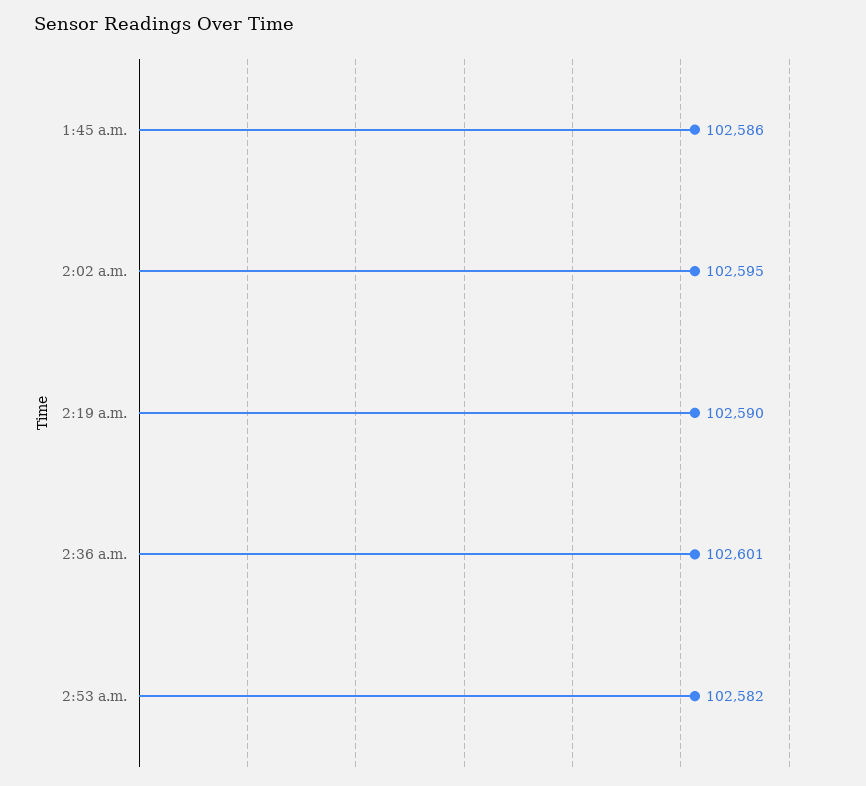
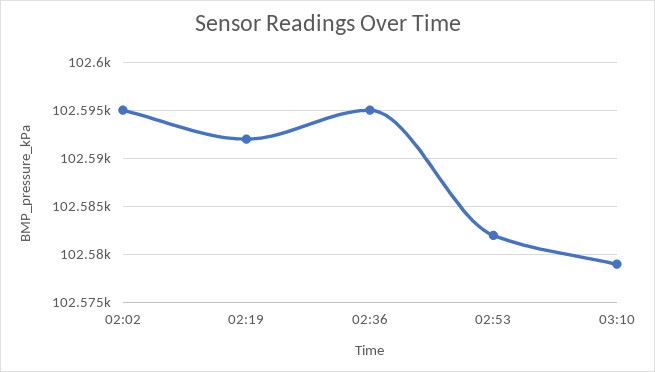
1:45 a.m.: 102586 -> none
2:19 a.m.: 102590 -> 102592
2:36 a.m.: 102601 -> 102595
03:10: none -> 102579

